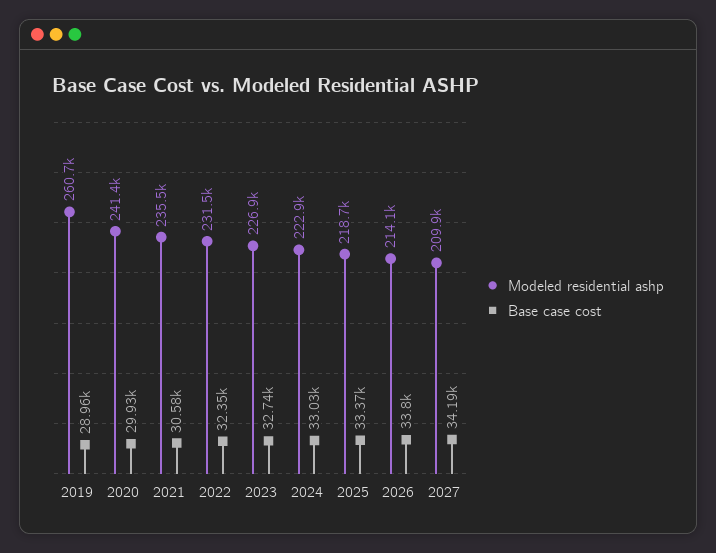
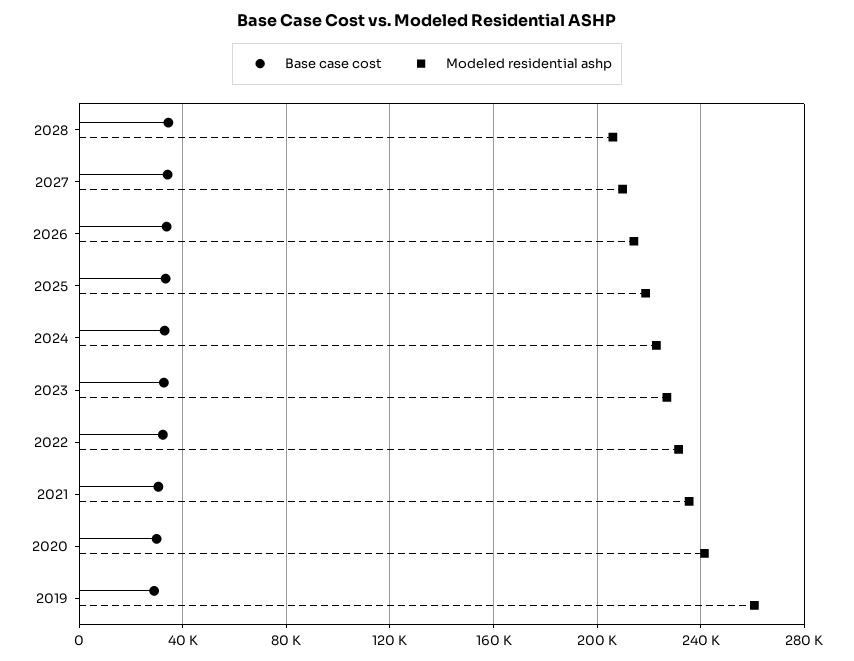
Base case cost, 2028: none -> 35000
Modeled residential ashp, 2028: none -> 205000

